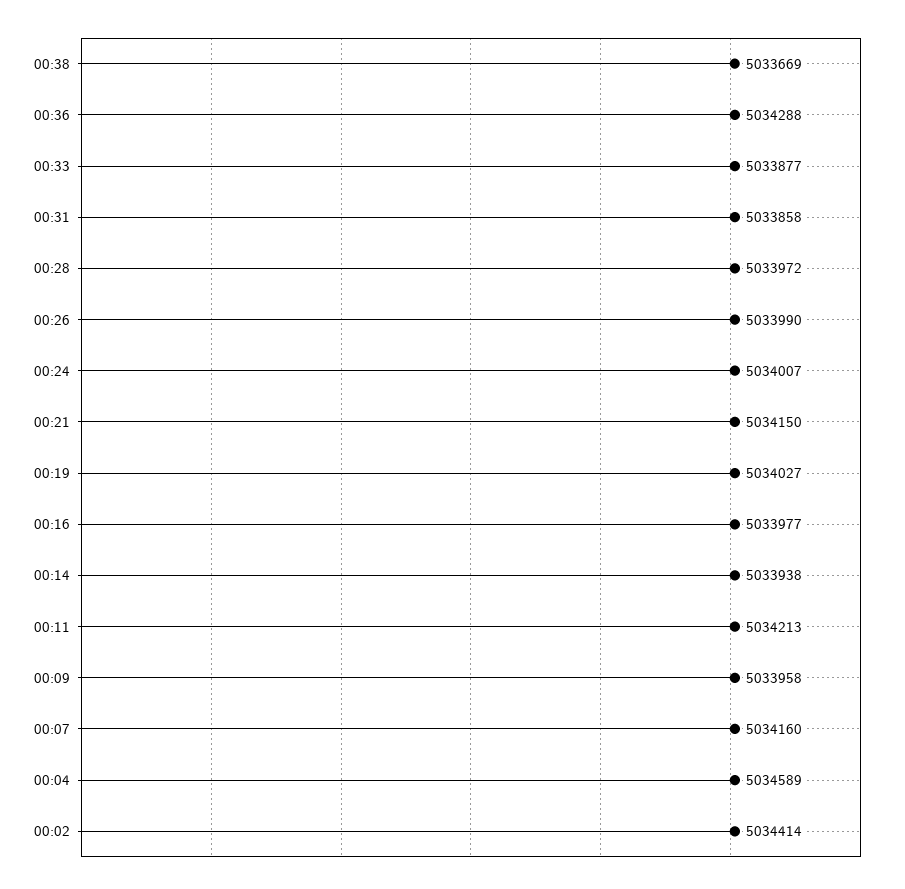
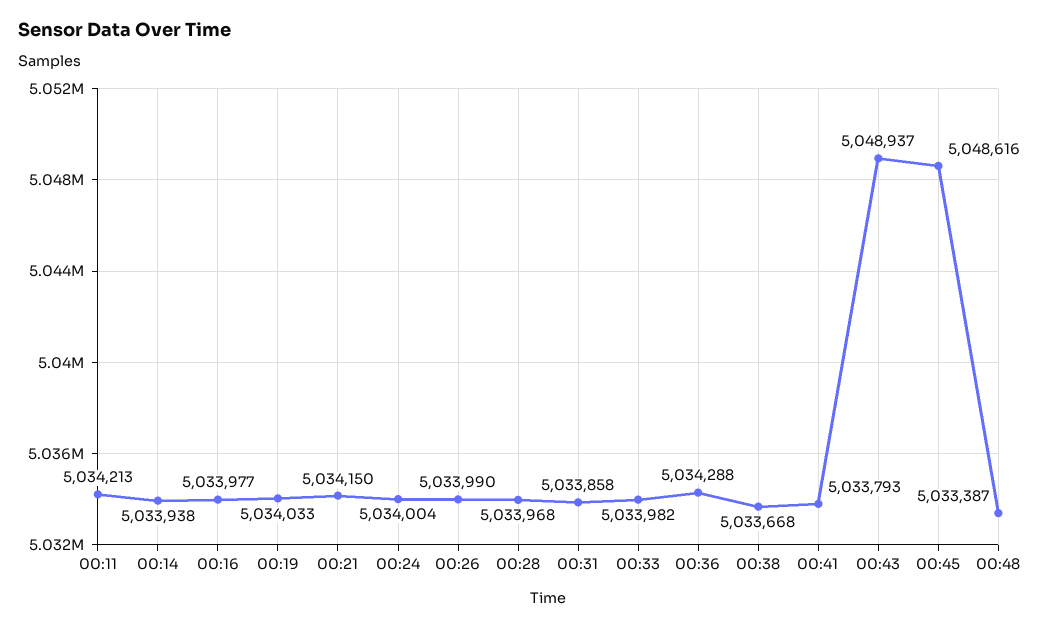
00:38: 5033669 -> 5033668
00:33: 5033877 -> 5033982
00:28: 5033972 -> 5033968
00:24: 5034007 -> 5034004
00:19: 5034027 -> 5034033
00:09: 5033958 -> none
00:07: 5034160 -> none
00:04: 5034589 -> none
00:02: 5034414 -> none
00:41: none -> 5033793
00:43: none -> 5048937
00:45: none -> 5048616
00:48: none -> 5033387

